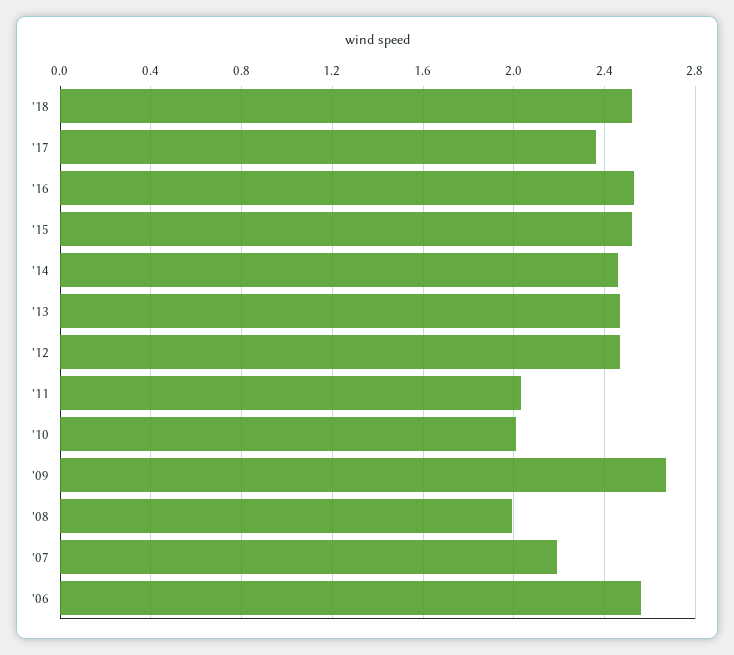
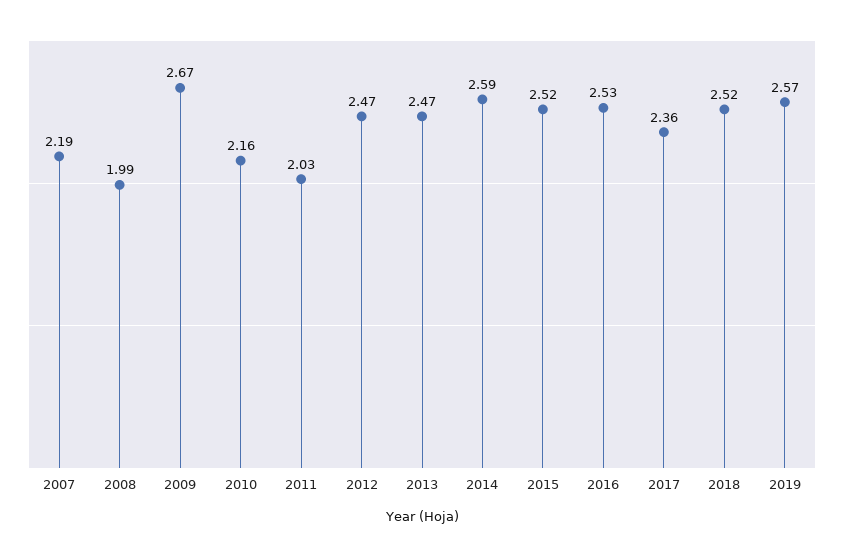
'14: 2.45 -> 2.59
'10: 2 -> 2.16
'06: 2.55 -> none
2019: none -> 2.57

